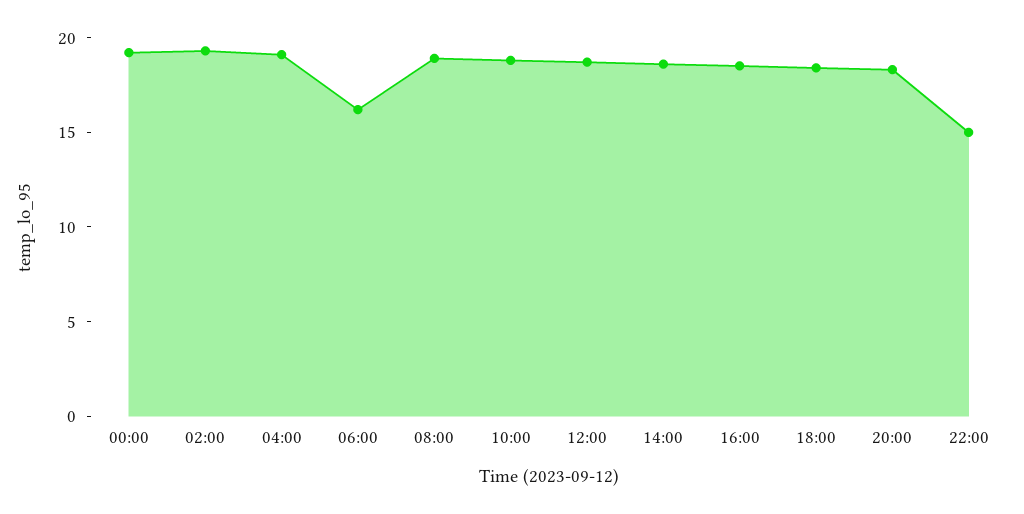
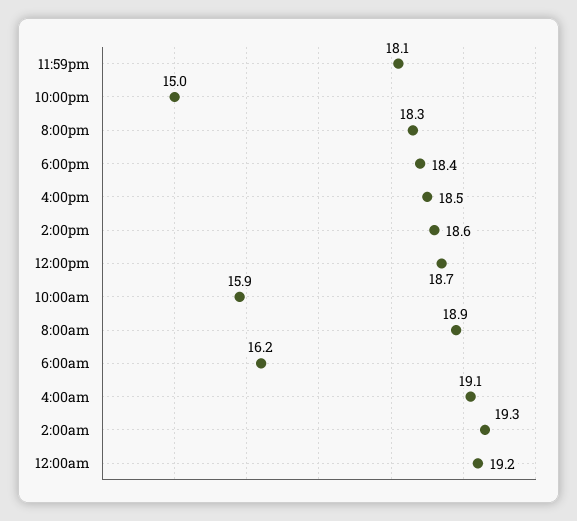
10:00: 19 -> 15.9
11:59pm: none -> 18.1

